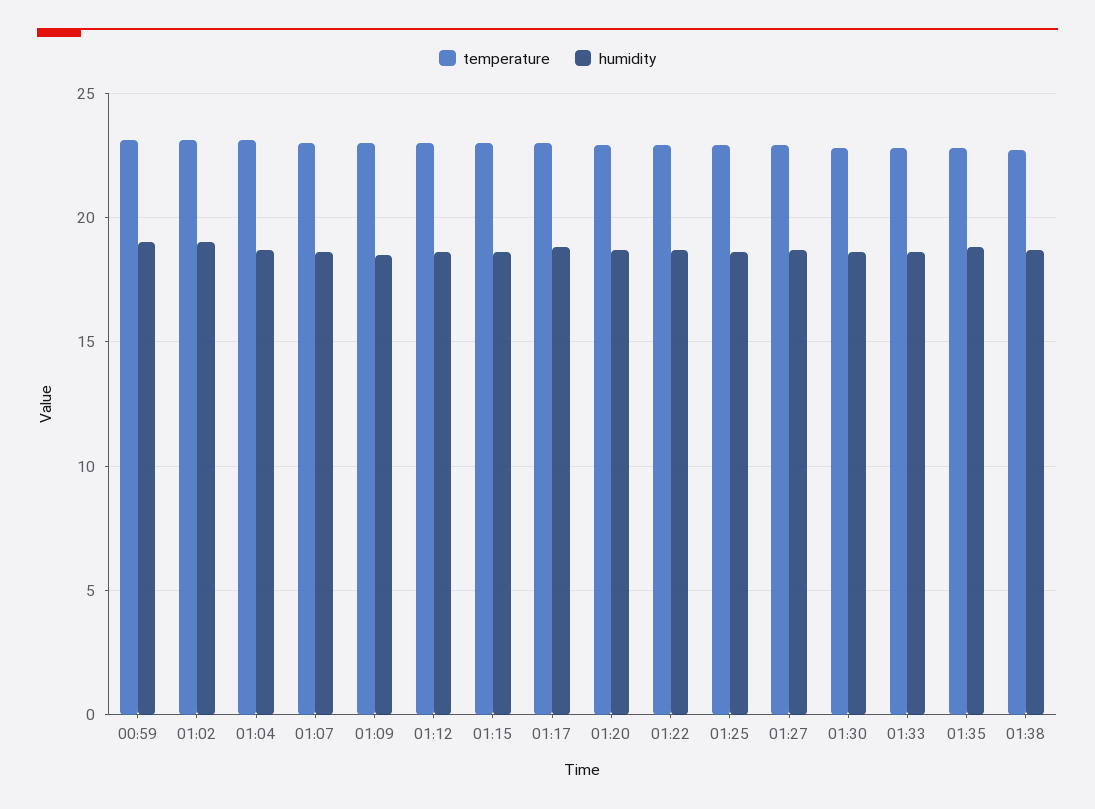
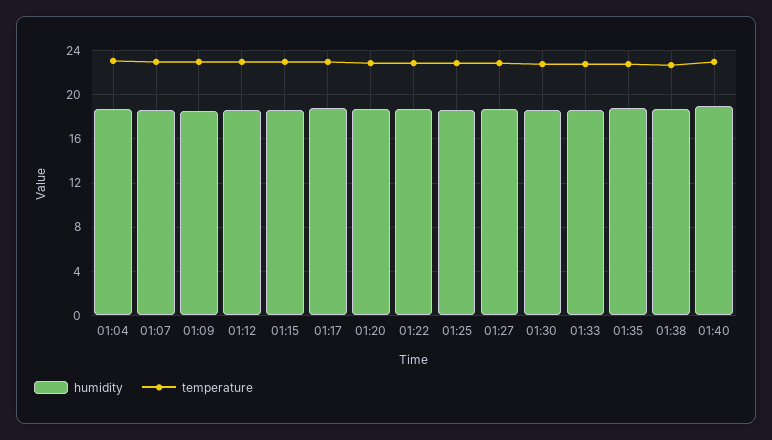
temperature, 00:59: 23 -> none
humidity, 00:59: 19 -> none
temperature, 01:02: 23 -> none
humidity, 01:02: 19 -> none
humidity, 01:40: none -> 19
temperature, 01:40: none -> 23

